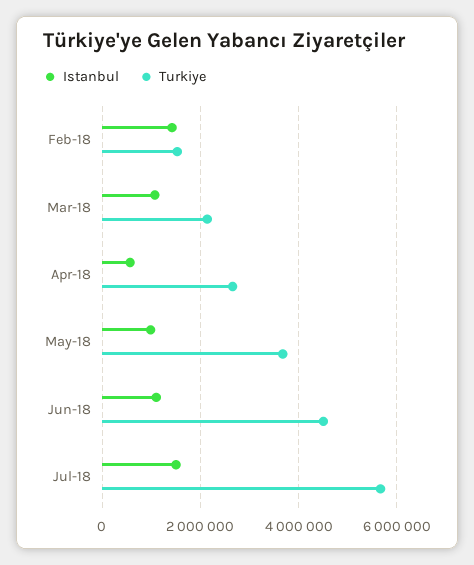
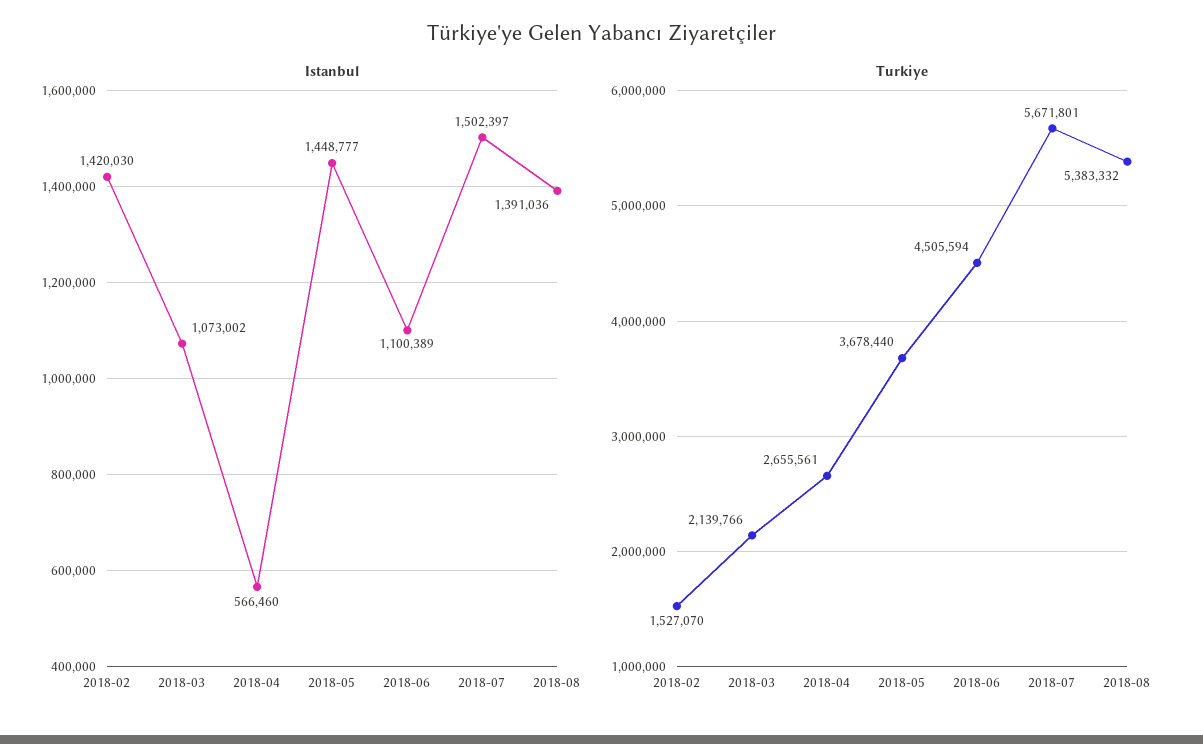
Istanbul, May-18: 1000000 -> 1448777
Istanbul, 2018-08: none -> 1391036
Turkiye, 2018-08: none -> 5383332

